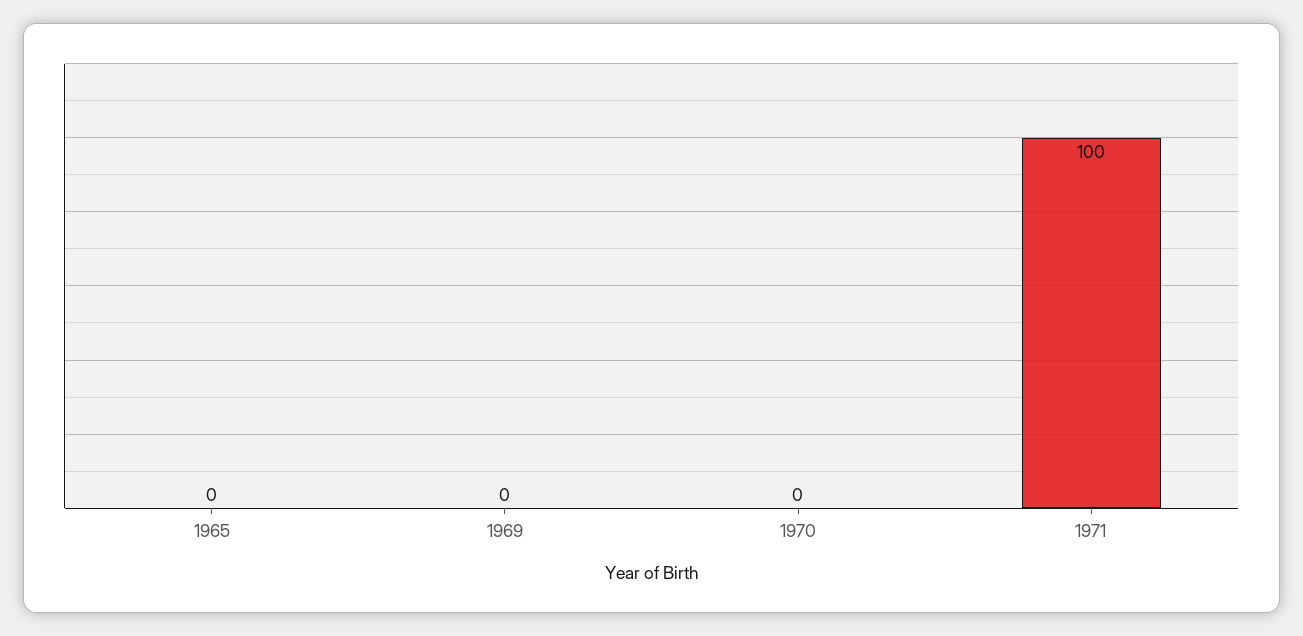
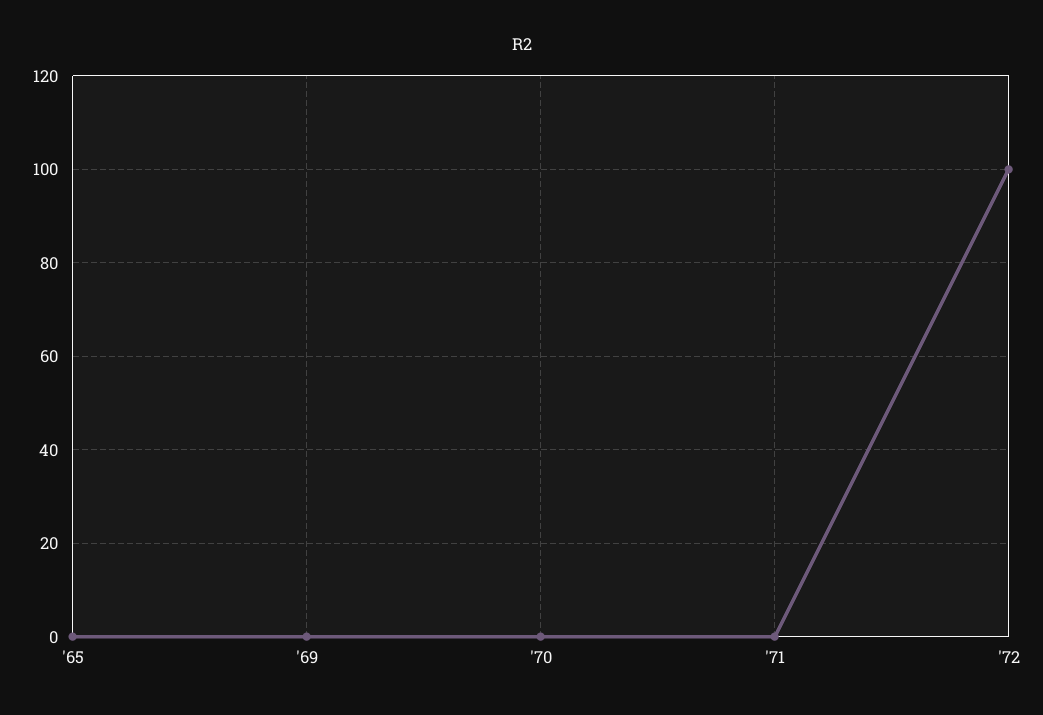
1971: 100 -> 0
'72: none -> 100

